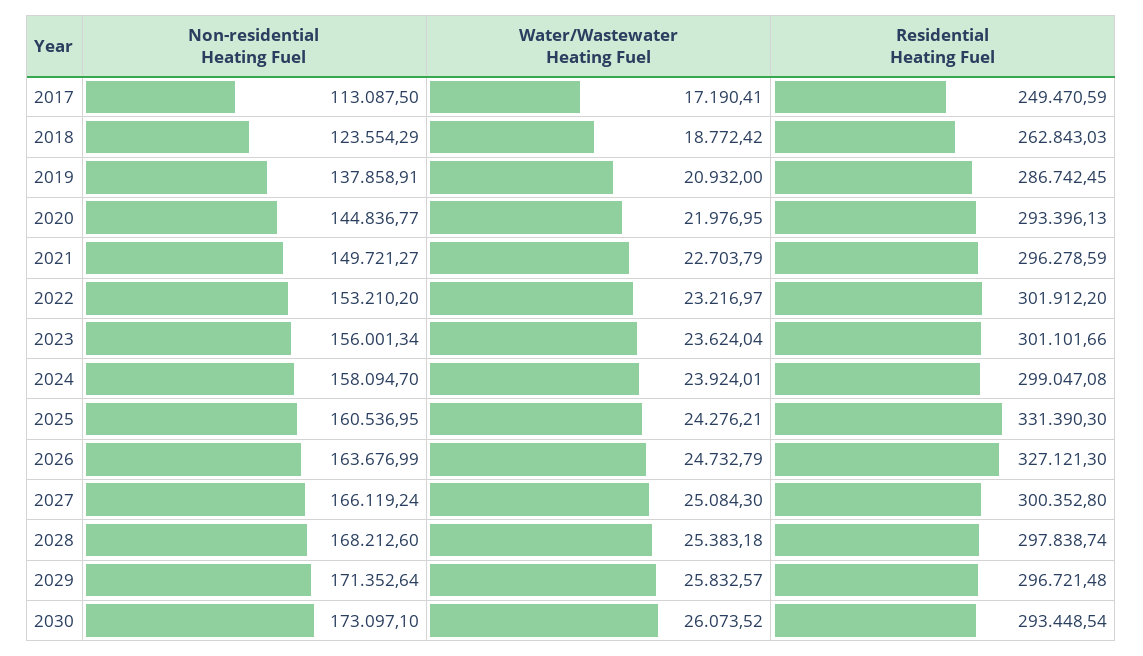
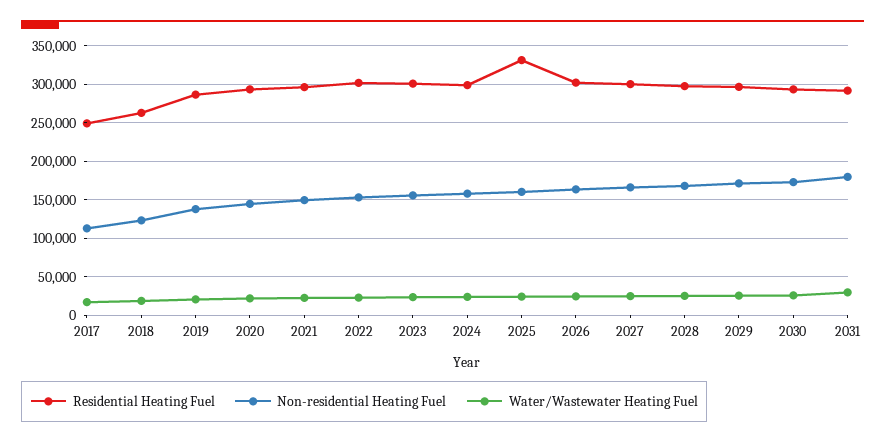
Residential Heating Fuel, 2026: 327121.3 -> 300000
Residential Heating Fuel, 2031: none -> 290000
Non-residential Heating Fuel, 2031: none -> 180000
Water/Wastewater Heating Fuel, 2031: none -> 30000

